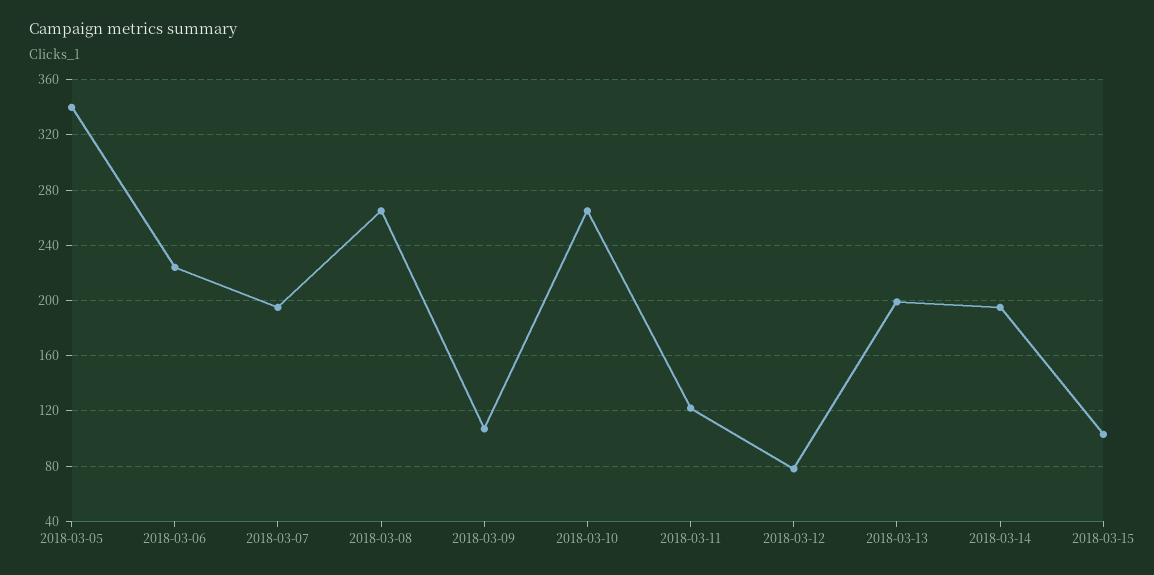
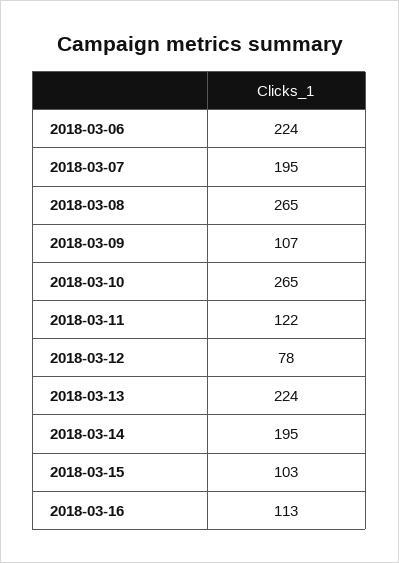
2018-03-05: 340 -> none
2018-03-13: 200 -> 224
2018-03-16: none -> 113

